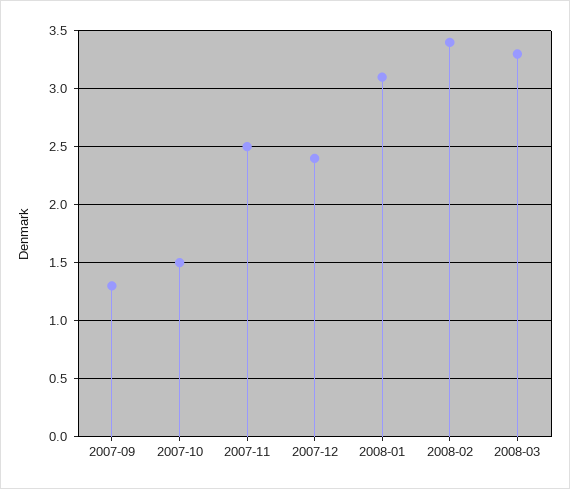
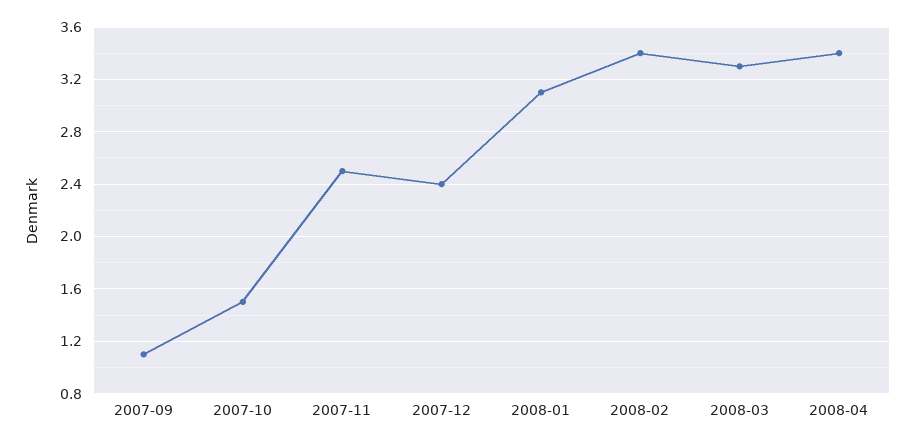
2007-09: 1.3 -> 1.1
2008-04: none -> 3.4

